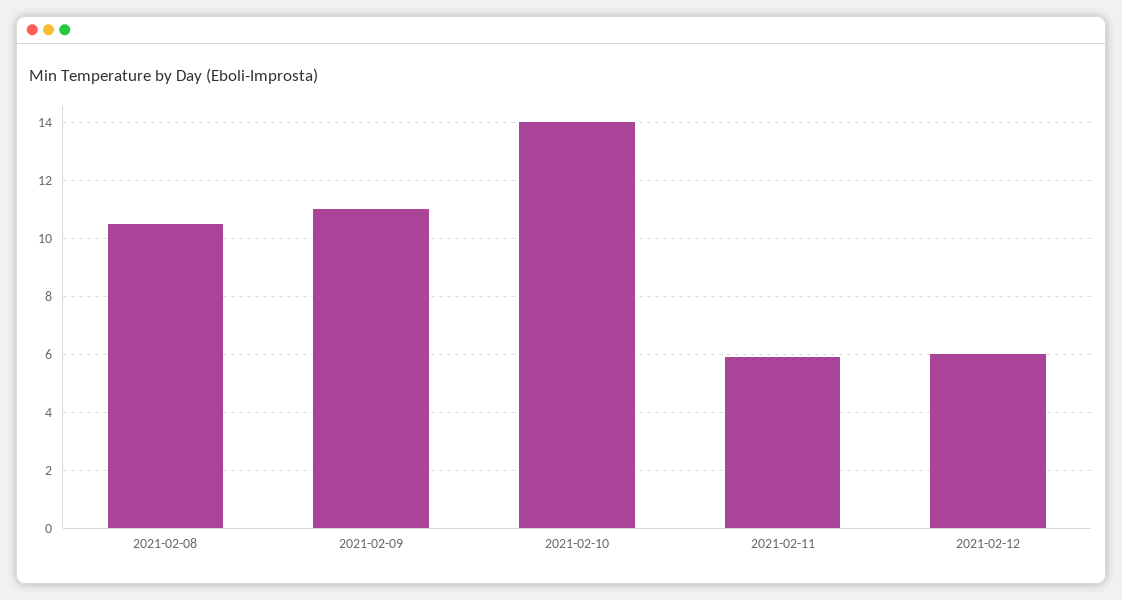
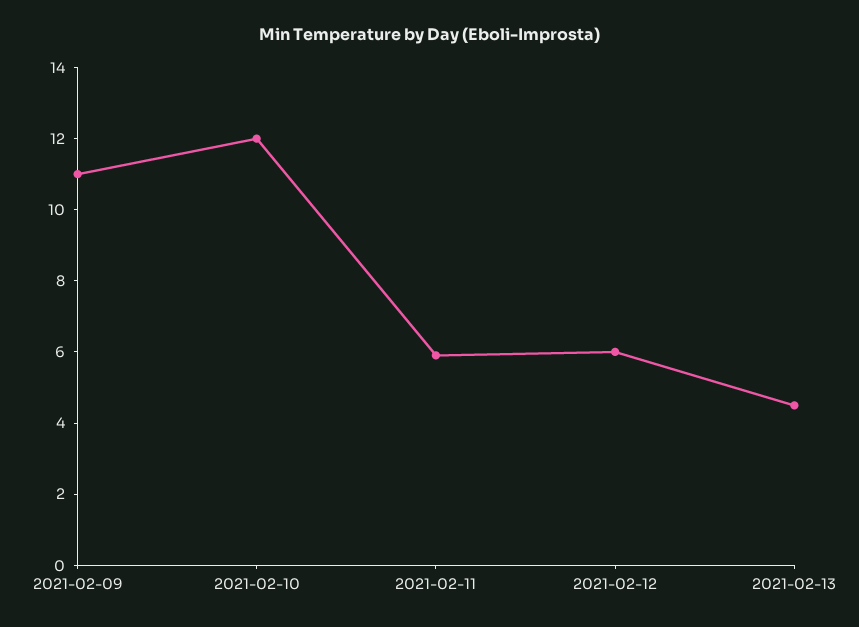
2021-02-08: 10.5 -> none
2021-02-10: 14 -> 12
2021-02-13: none -> 4.5

